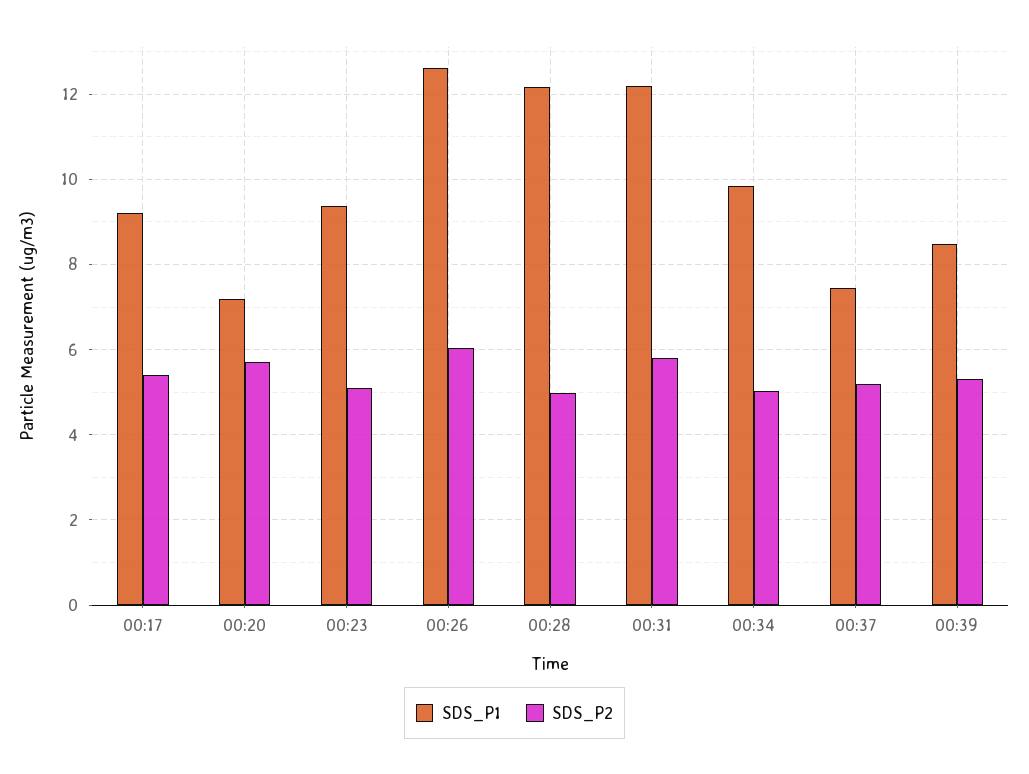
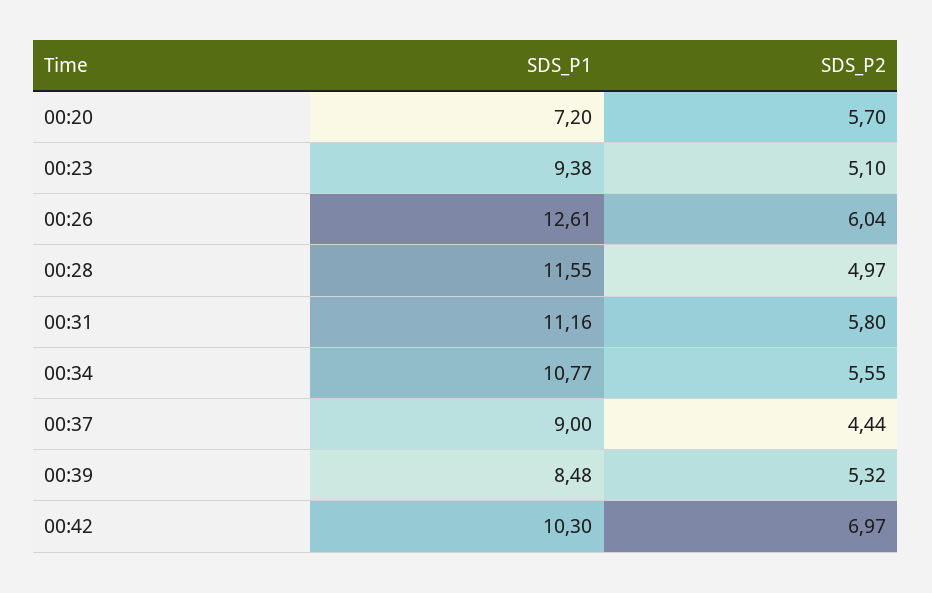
SDS_P1, 00:17: 9.2 -> none
SDS_P2, 00:17: 5.4 -> none
SDS_P1, 00:28: 12.2 -> 11.55
SDS_P1, 00:31: 12.2 -> 11.16
SDS_P1, 00:34: 9.8 -> 10.77
SDS_P2, 00:34: 5 -> 5.55
SDS_P1, 00:37: 7.4 -> 9
SDS_P2, 00:37: 5.2 -> 4.44
SDS_P1, 00:42: none -> 10.3
SDS_P2, 00:42: none -> 6.97

